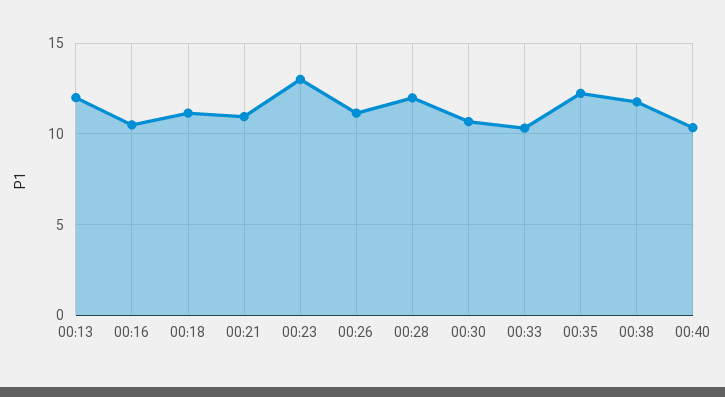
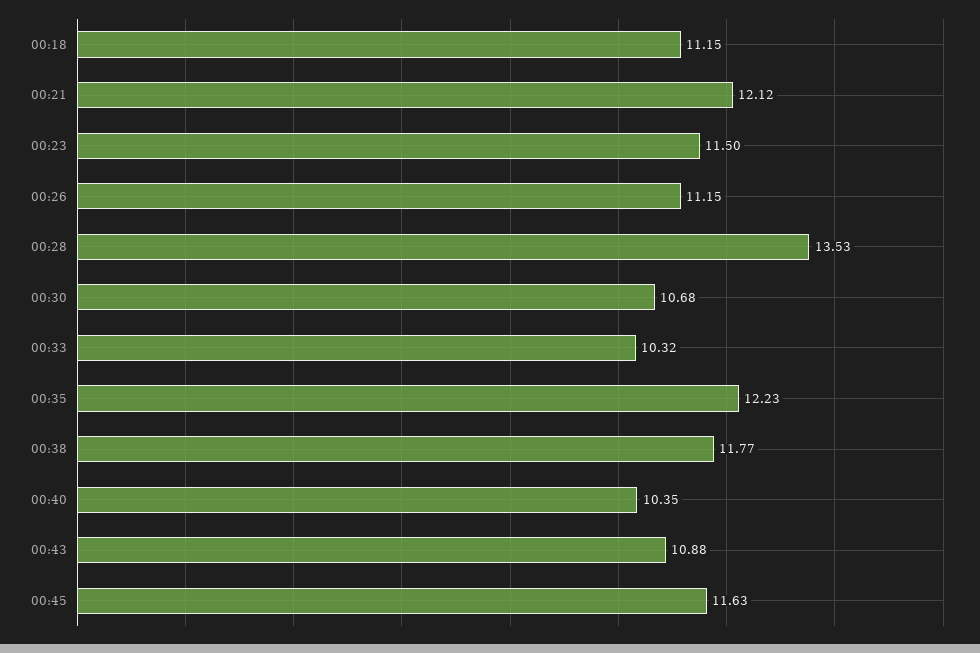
00:13: 12 -> none
00:16: 10.5 -> none
00:21: 11 -> 12.12
00:23: 13 -> 11.5
00:28: 12 -> 13.53
00:43: none -> 10.88
00:45: none -> 11.63

